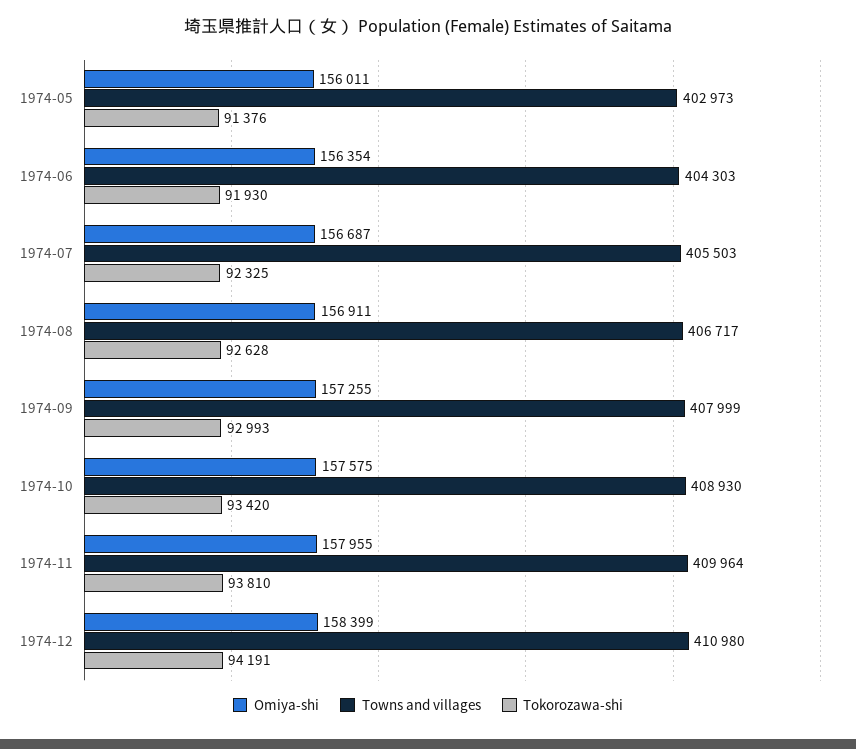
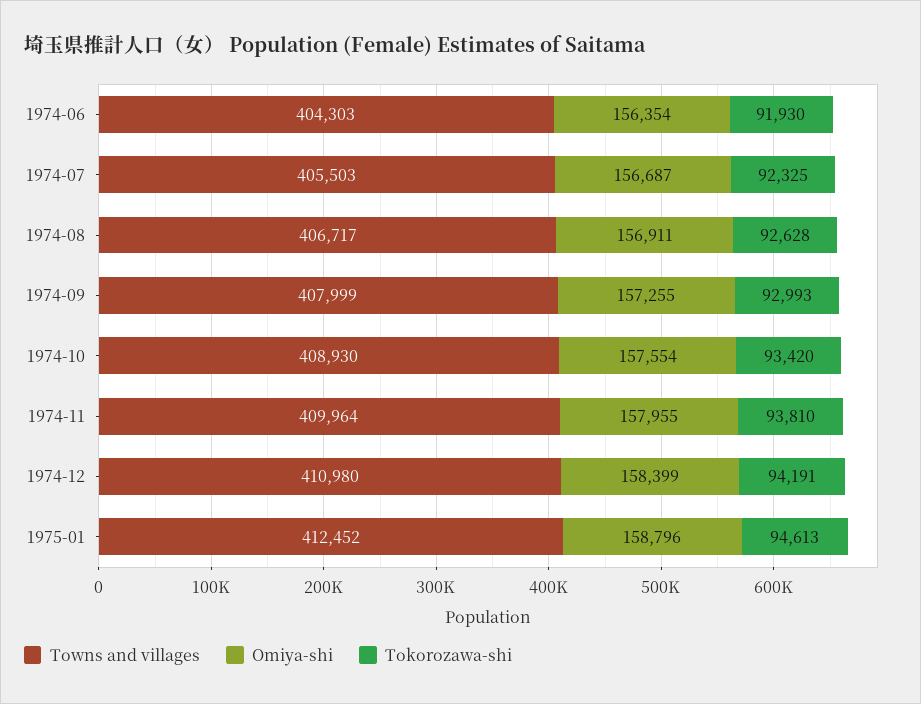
Omiya-shi, 1974-05: 156011 -> none
Towns and villages, 1974-05: 402973 -> none
Tokorozawa-shi, 1974-05: 91376 -> none
Omiya-shi, 1974-10: 157575 -> 157554
Towns and villages, 1975-01: none -> 412452
Omiya-shi, 1975-01: none -> 158796
Tokorozawa-shi, 1975-01: none -> 94613

